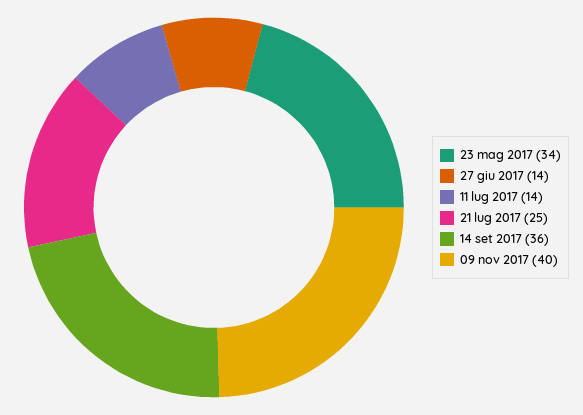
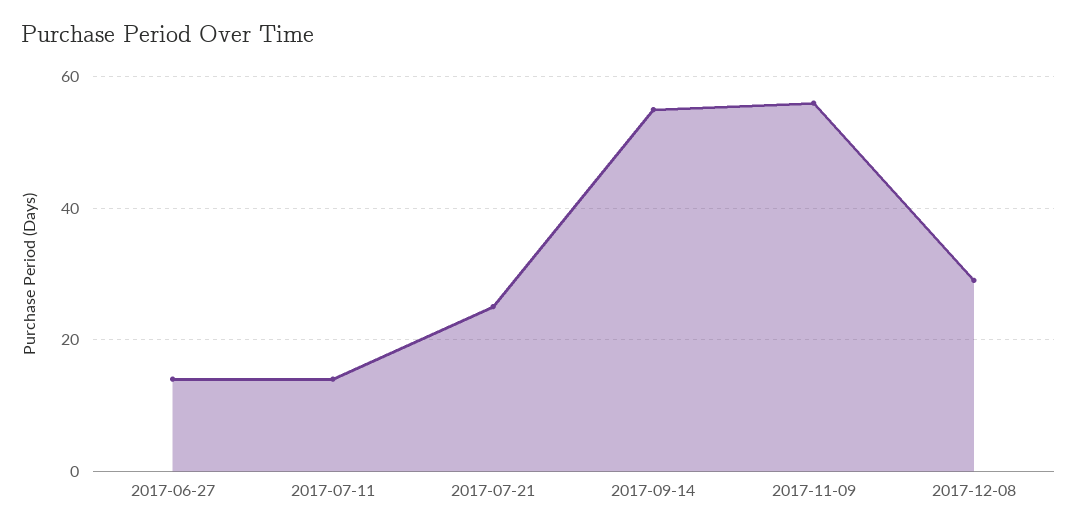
23 mag 2017: 34 -> none
14 set 2017: 36 -> 55
09 nov 2017: 40 -> 55
2017-12-08: none -> 30

